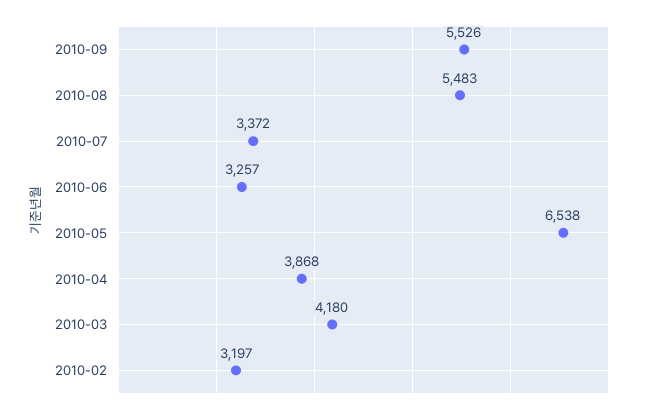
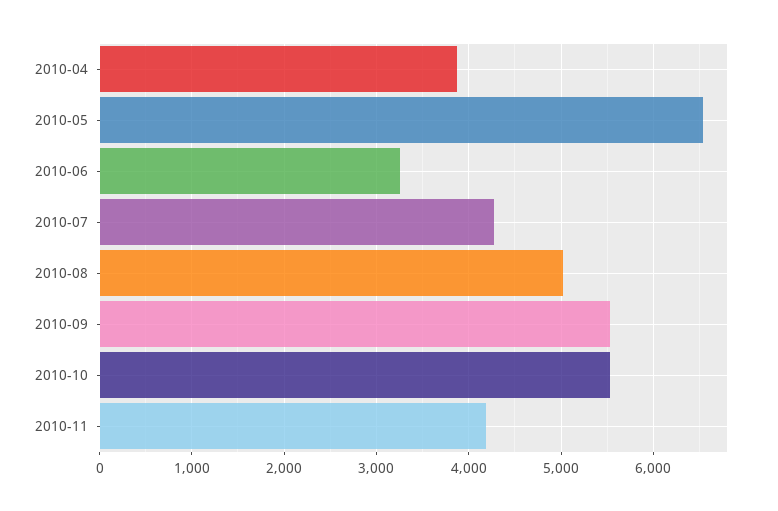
2010-08: 5483 -> 5000
2010-07: 3372 -> 4300
2010-03: 4180 -> none
2010-02: 3197 -> none
2010-10: none -> 5500
2010-11: none -> 4200

